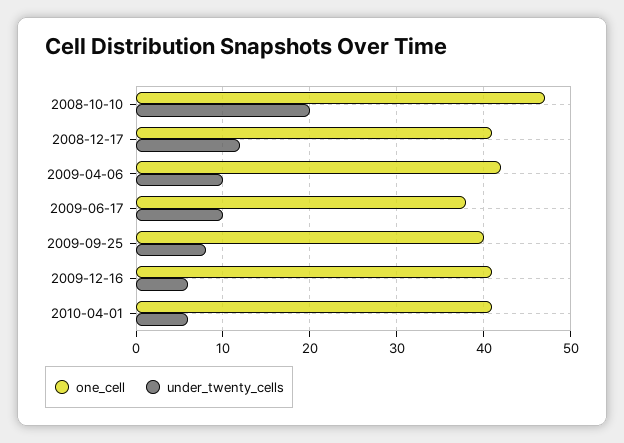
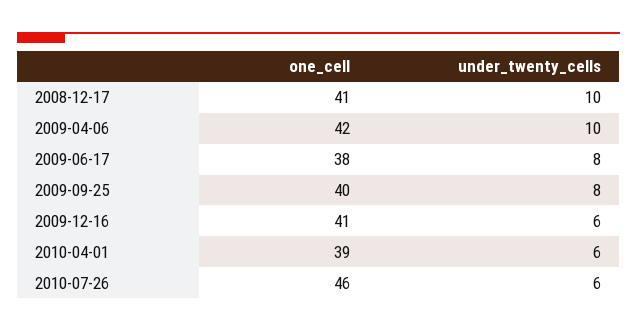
one_cell, 2008-10-10: 47 -> none
under_twenty_cells, 2008-10-10: 20 -> none
under_twenty_cells, 2008-12-17: 12 -> 10
under_twenty_cells, 2009-06-17: 10 -> 8
one_cell, 2010-04-01: 41 -> 39
one_cell, 2010-07-26: none -> 46
under_twenty_cells, 2010-07-26: none -> 6

